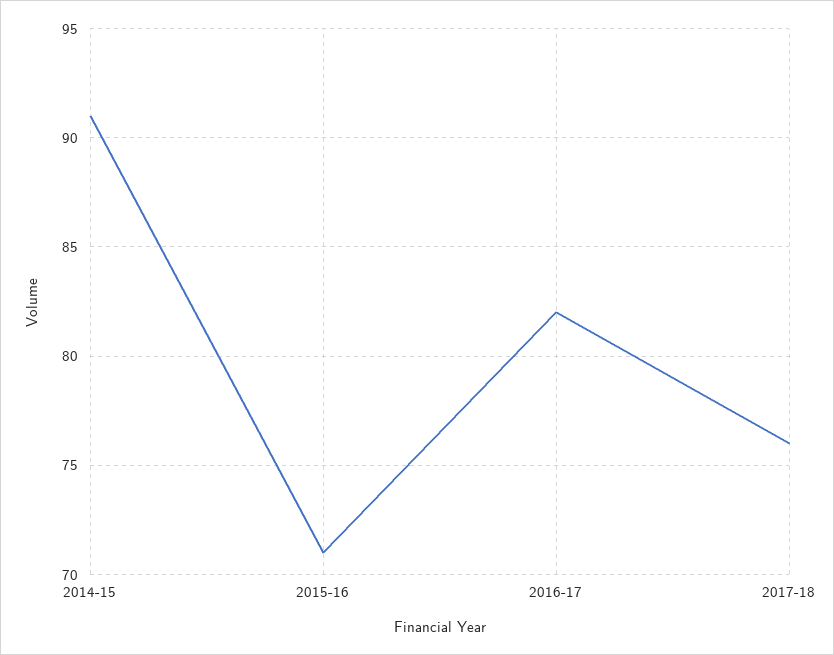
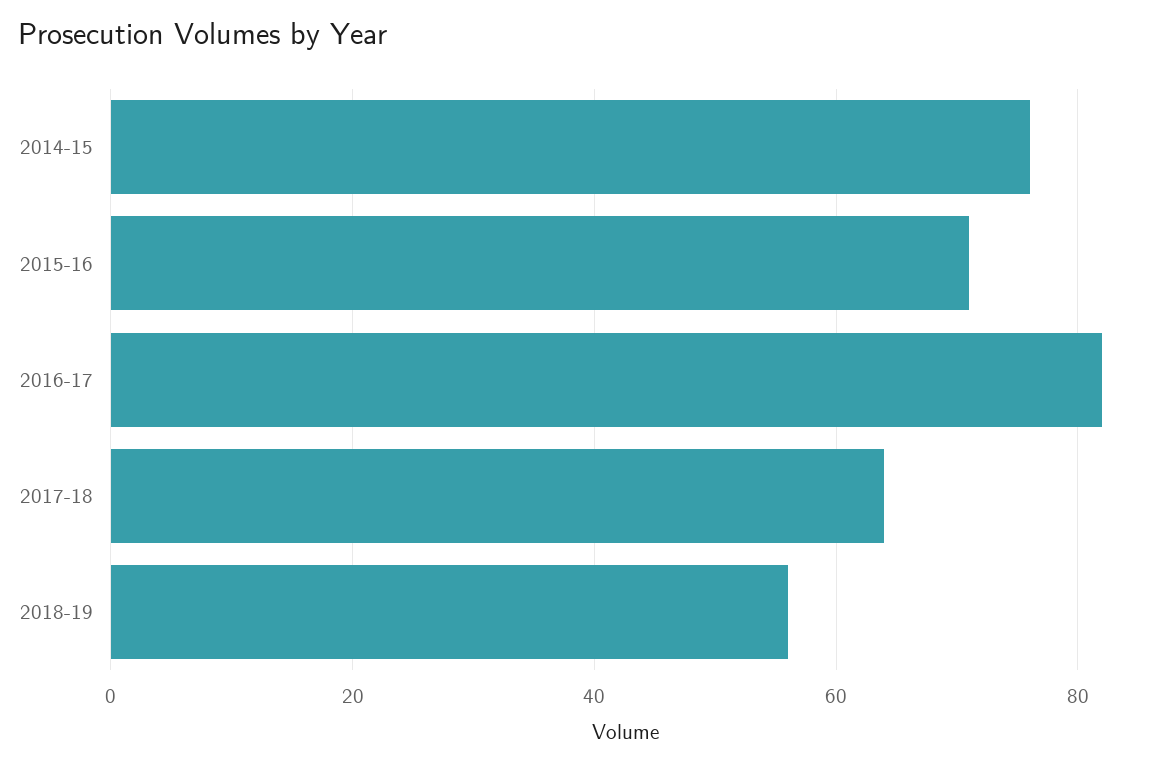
2014-15: 91 -> 75
2017-18: 76 -> 65
2018-19: none -> 55

